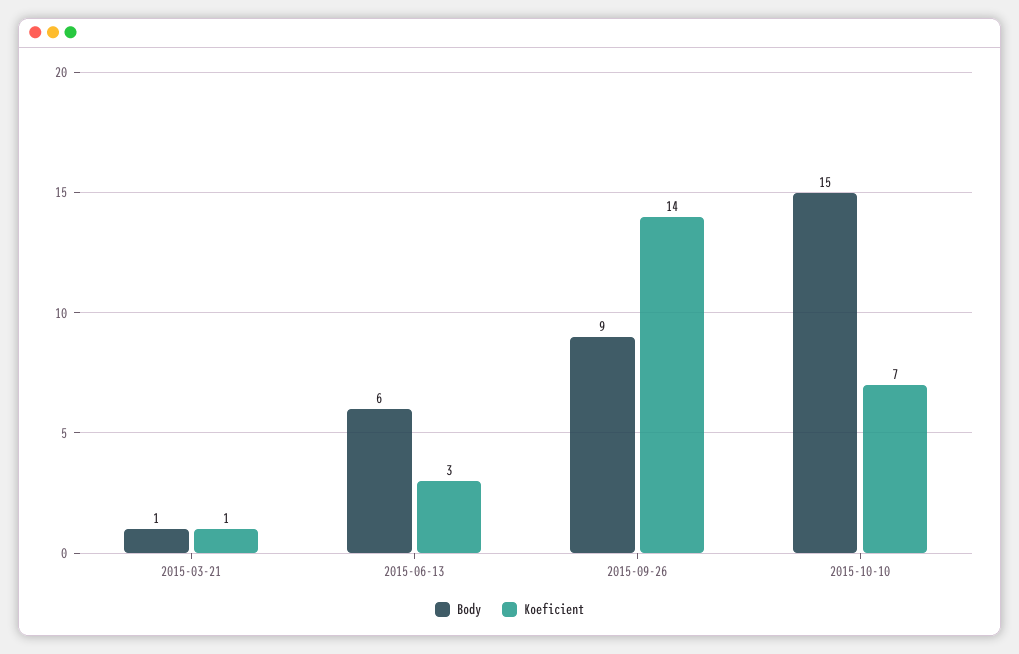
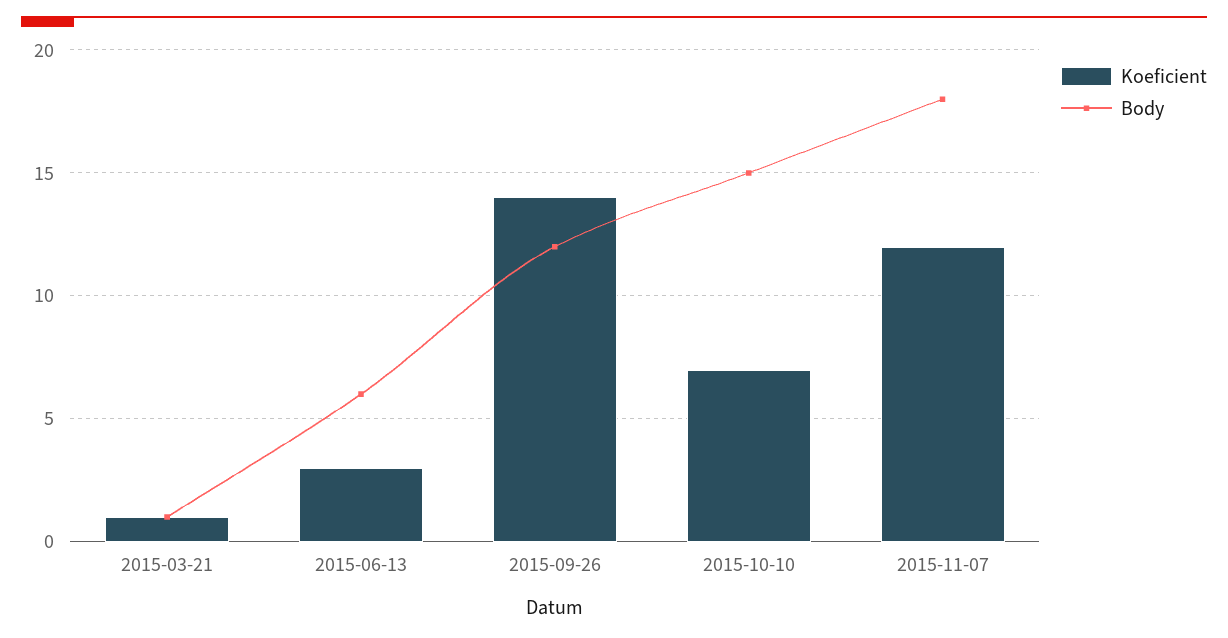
Body, 2015-09-26: 9 -> 12
Koeficient, 2015-11-07: none -> 12
Body, 2015-11-07: none -> 18

